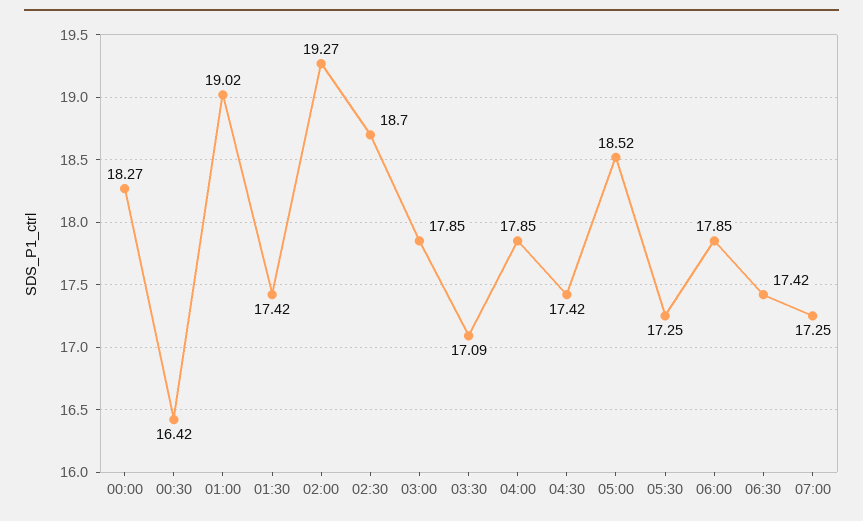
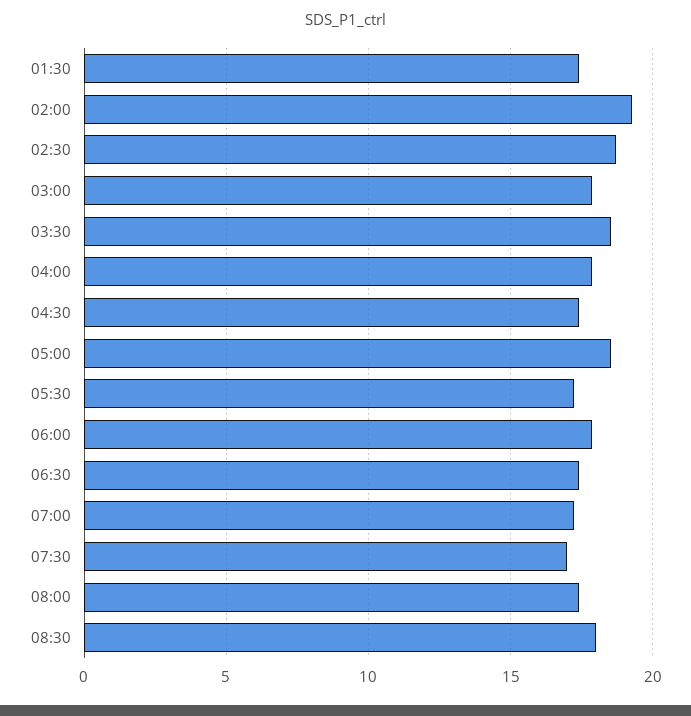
00:00: 18.27 -> none
00:30: 16.42 -> none
01:00: 19.02 -> none
03:30: 17.09 -> 18.5
07:30: none -> 17
08:00: none -> 17.5
08:30: none -> 18

